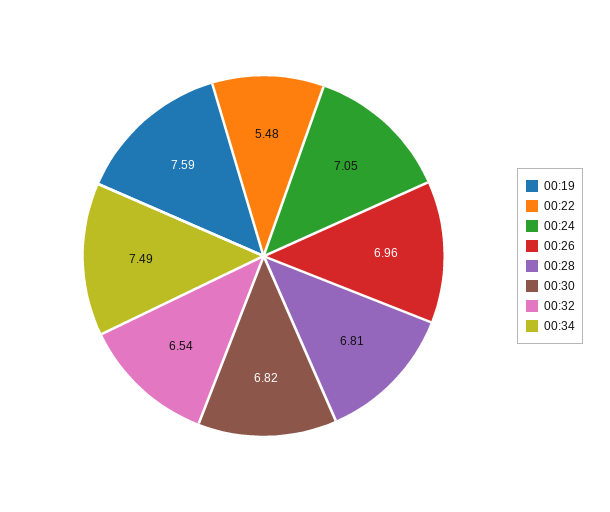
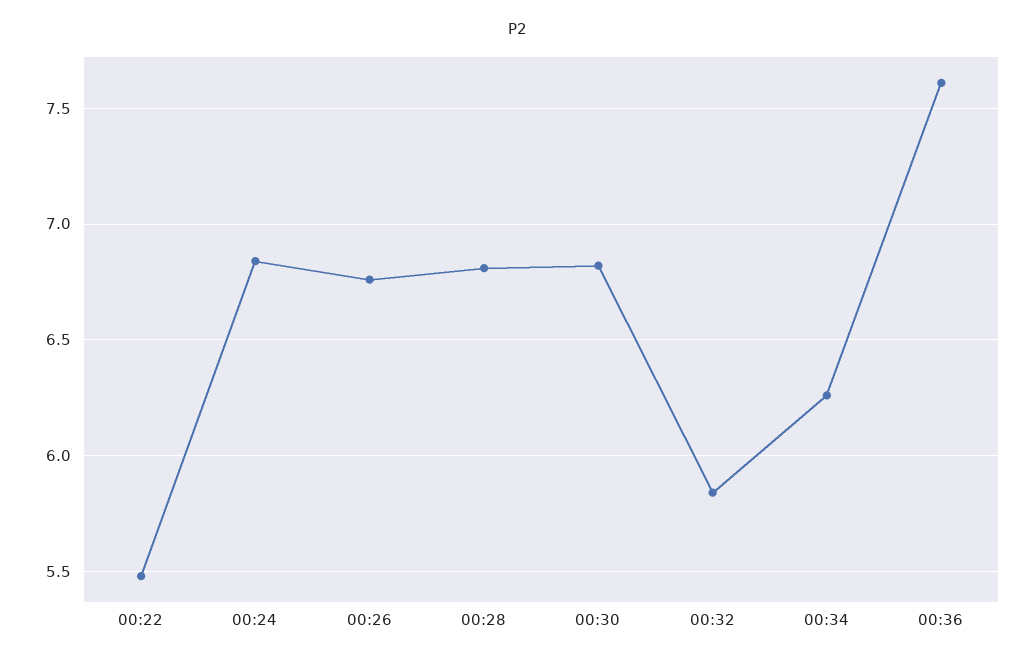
00:19: 7.59 -> none
00:24: 7.05 -> 6.85
00:26: 6.96 -> 6.75
00:32: 6.54 -> 5.85
00:34: 7.49 -> 6.25
00:36: none -> 7.6

